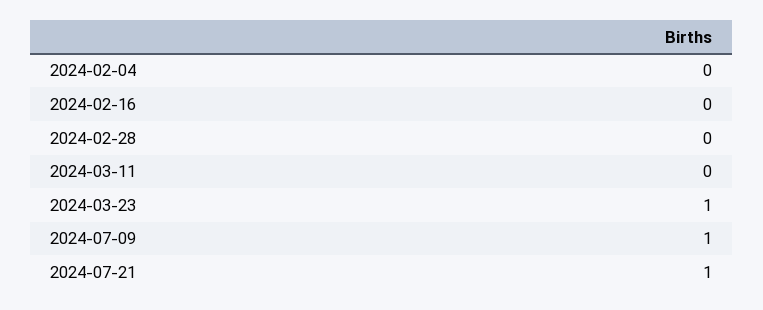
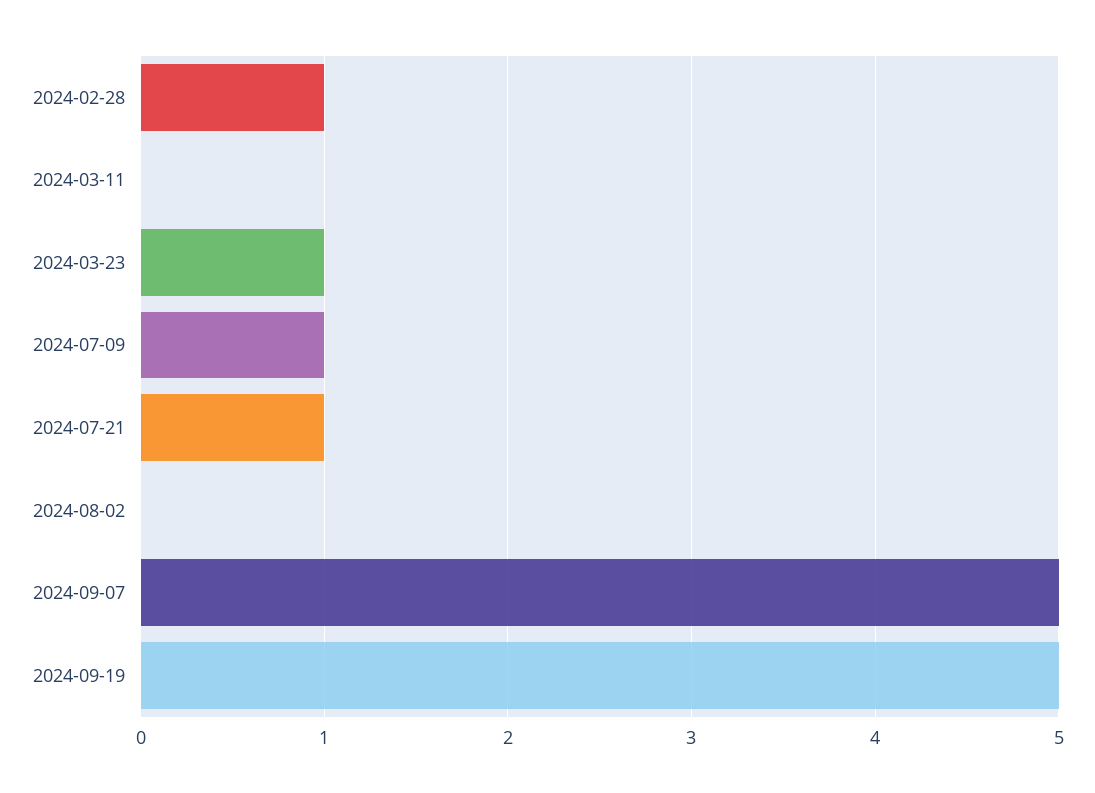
2024-02-04: 0 -> none
2024-02-16: 0 -> none
2024-02-28: 0 -> 1
2024-08-02: none -> 0
2024-09-07: none -> 5
2024-09-19: none -> 5

